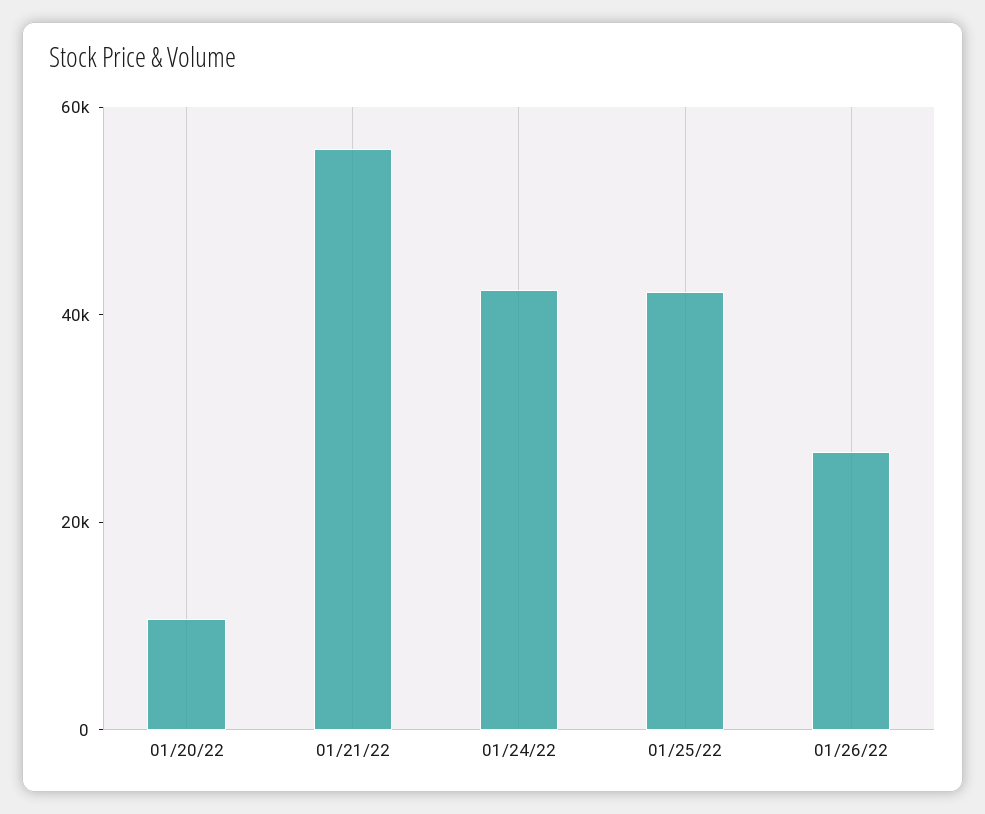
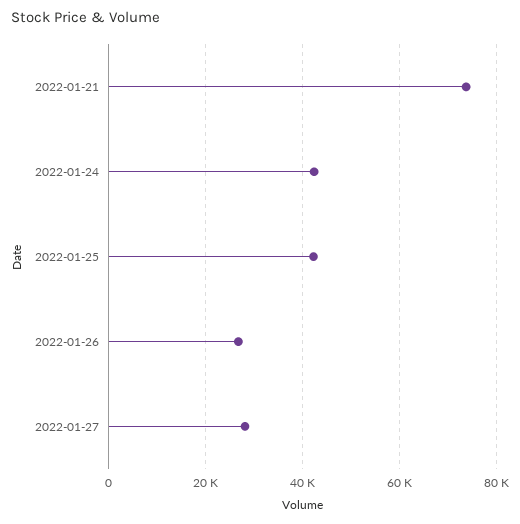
01/20/22: 10000 -> none
01/21/22: 55000 -> 74000
2022-01-27: none -> 28000

